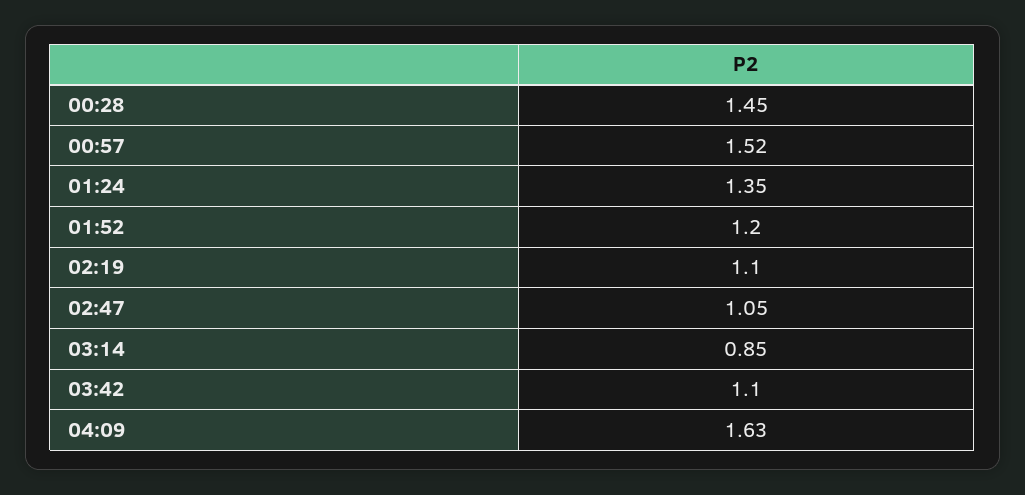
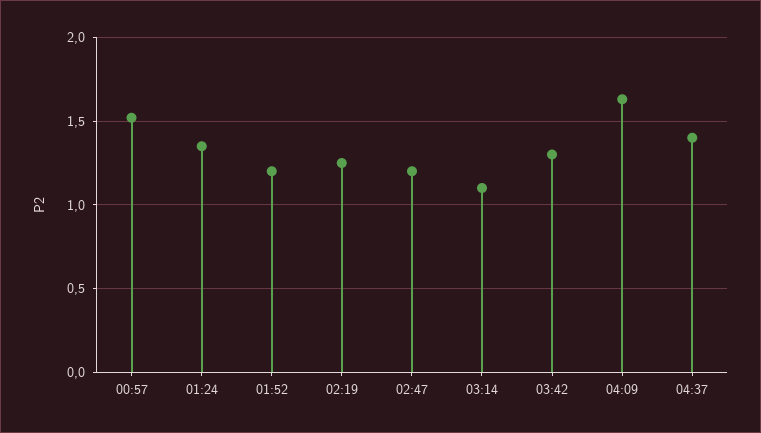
00:28: 1.45 -> none
02:19: 1.1 -> 1.25
02:47: 1.05 -> 1.2
03:14: 0.85 -> 1.1
03:42: 1.1 -> 1.3
04:37: none -> 1.4

